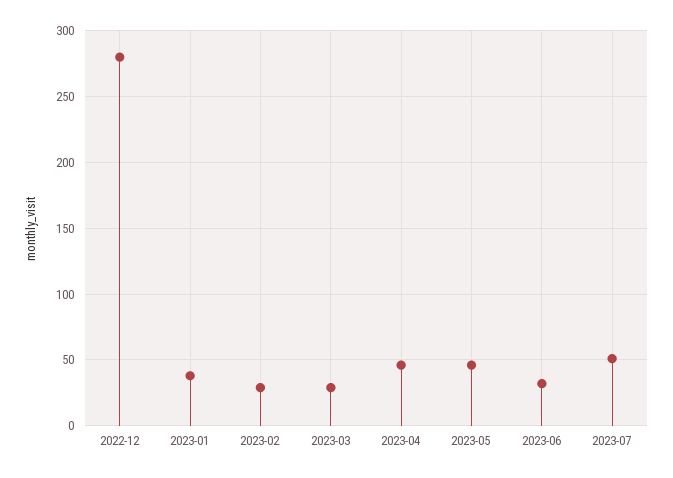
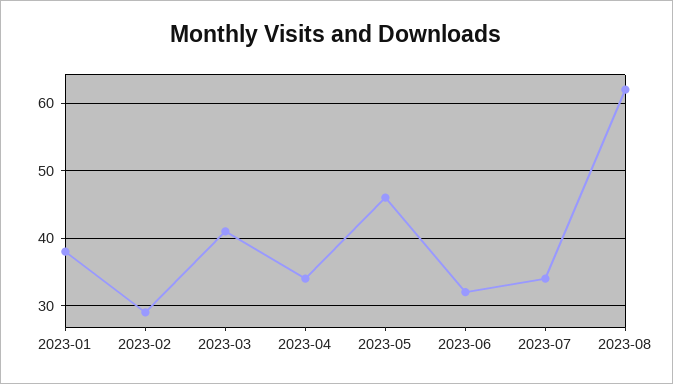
2022-12: 280 -> none
2023-03: 30 -> 41
2023-04: 45 -> 34
2023-07: 50 -> 34
2023-08: none -> 62

